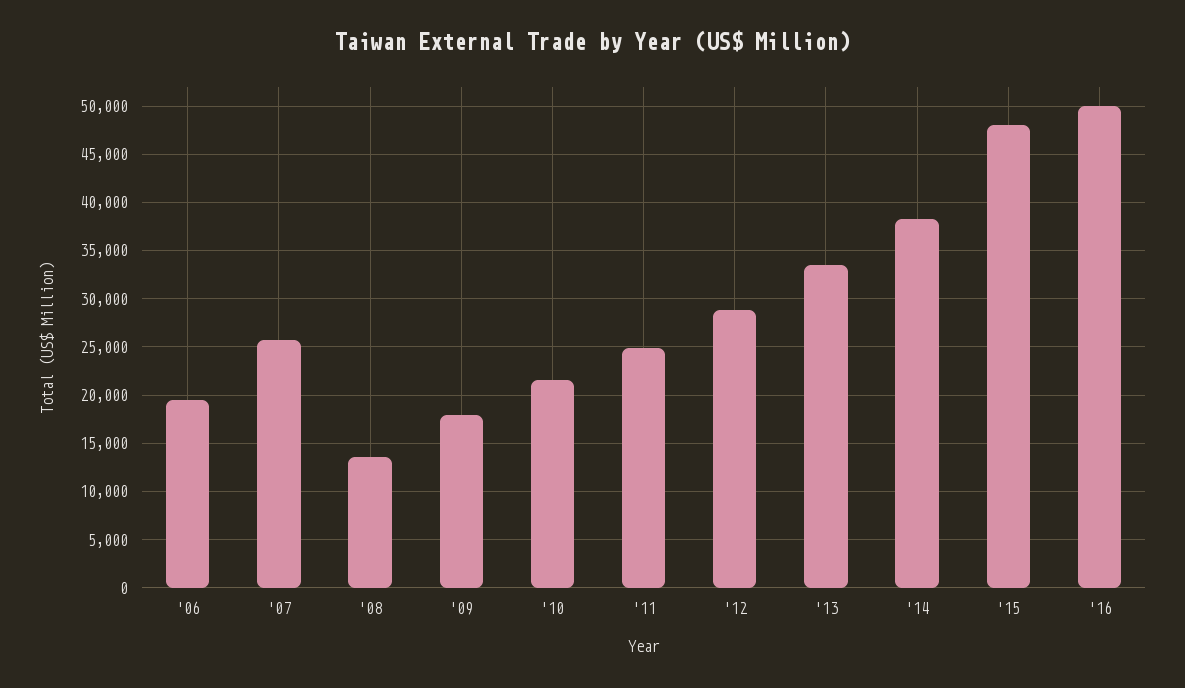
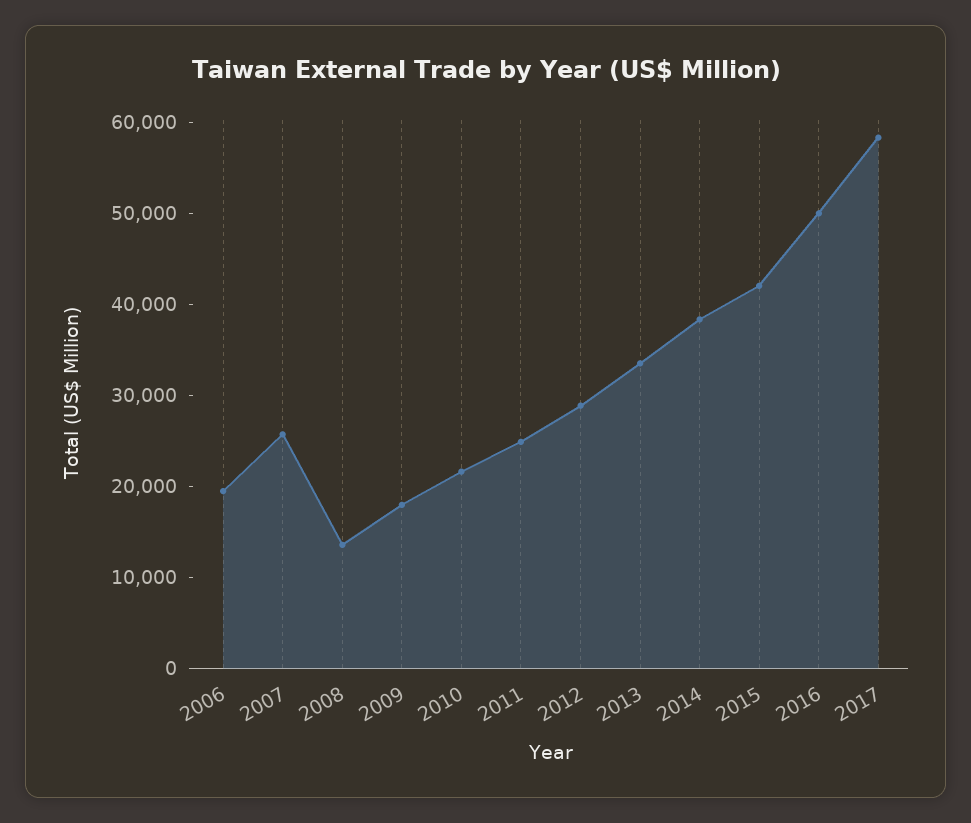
'15: 48000 -> 42000
2017: none -> 58000

